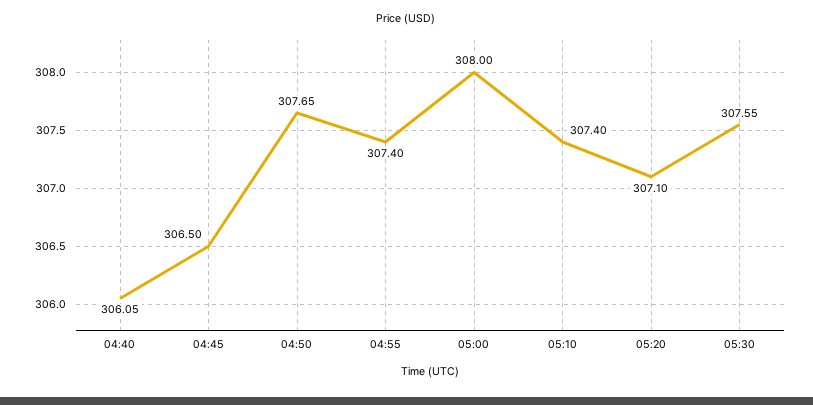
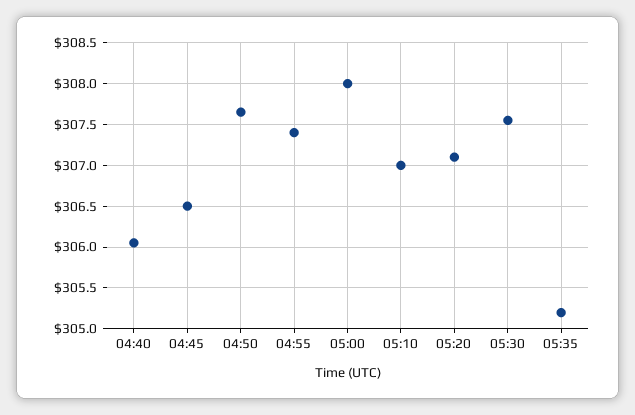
05:10: 307.4 -> 307
05:35: none -> 305.2

